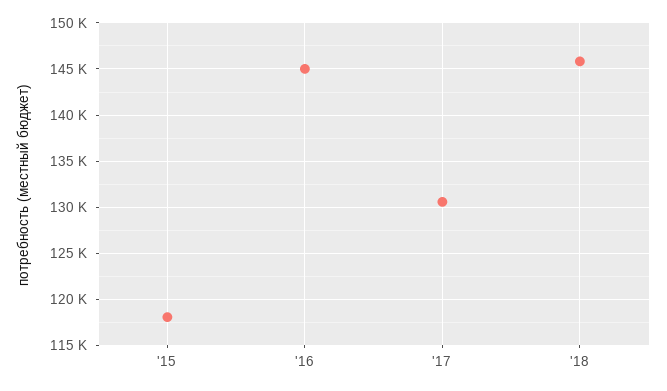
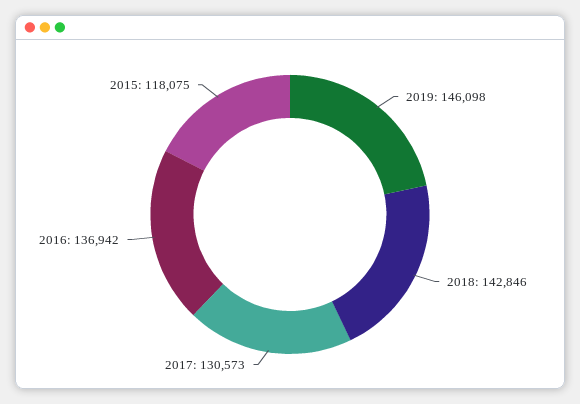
'16: 145000 -> 136942
'18: 146000 -> 142846
2019: none -> 146098

